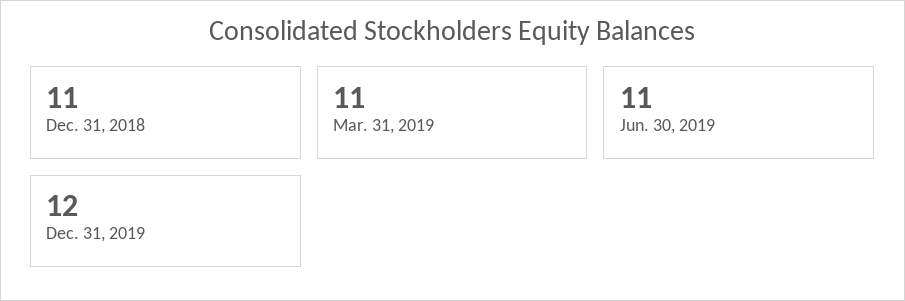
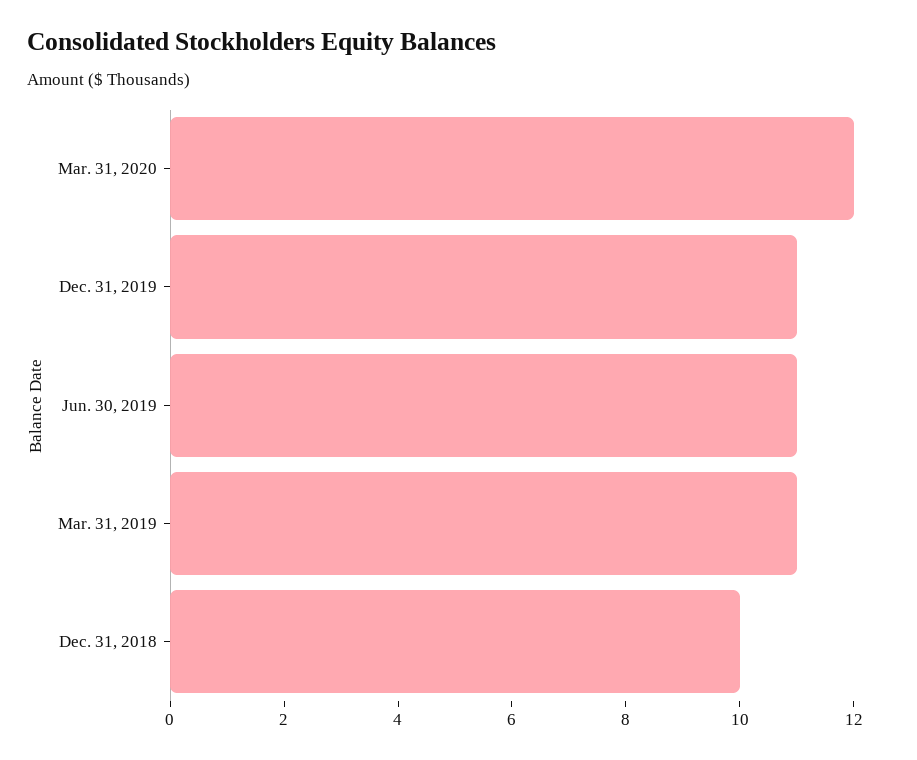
Dec. 31, 2018: 11 -> 10
Dec. 31, 2019: 12 -> 11
Mar. 31, 2020: none -> 12

